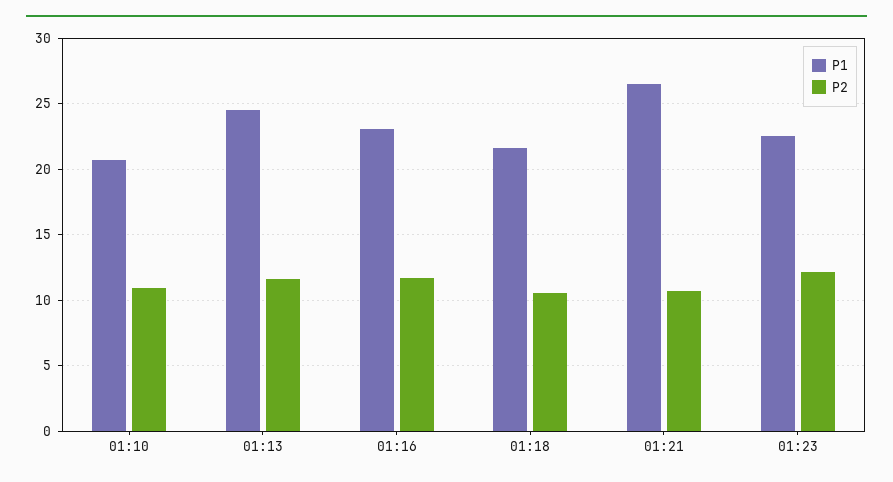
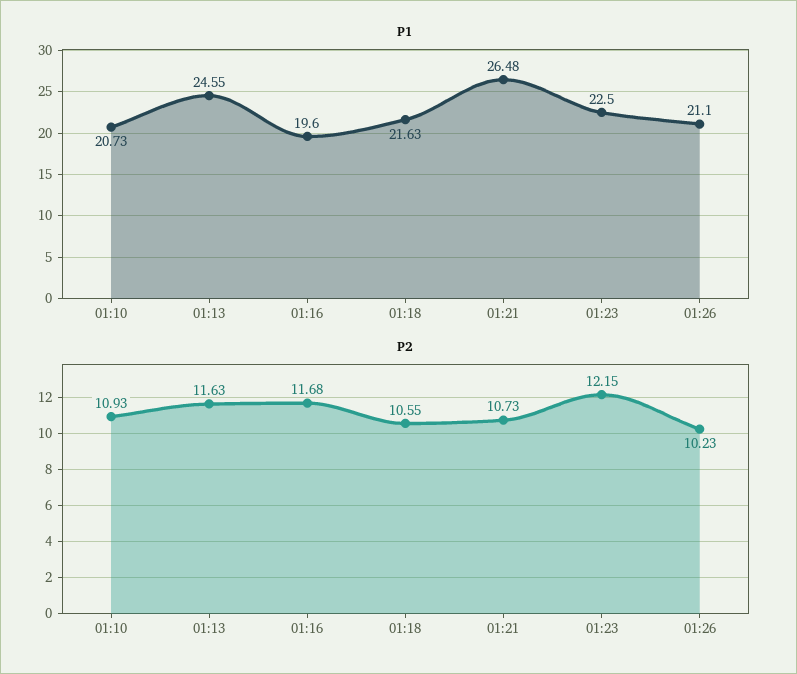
P1, 01:16: 23 -> 19.6
P1, 01:26: none -> 21.1
P2, 01:26: none -> 10.23

